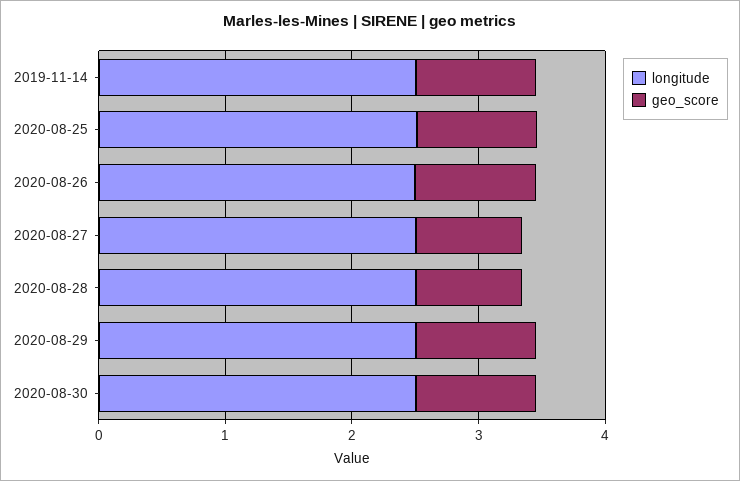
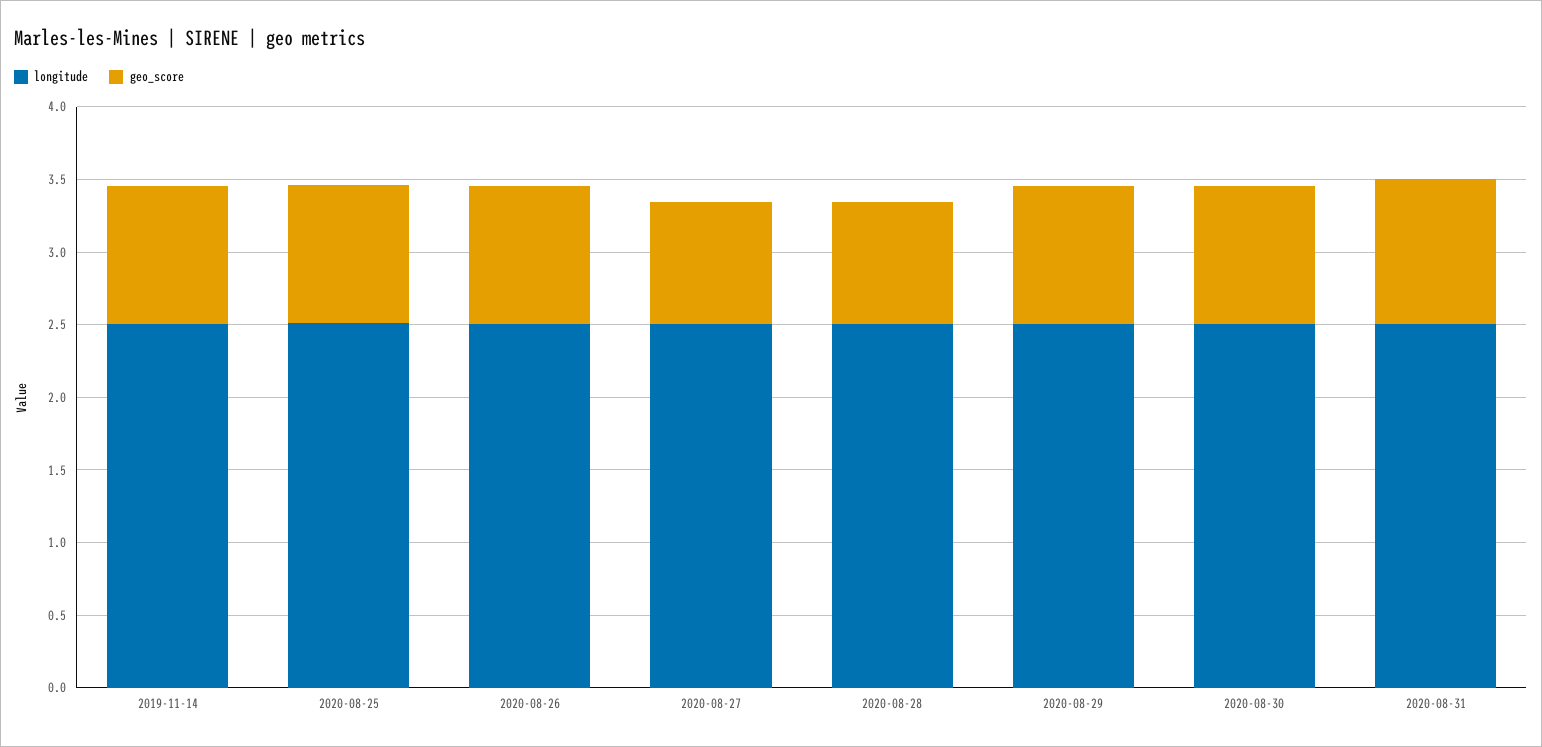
longitude, 2020-08-31: none -> 2.5
geo_score, 2020-08-31: none -> 1

